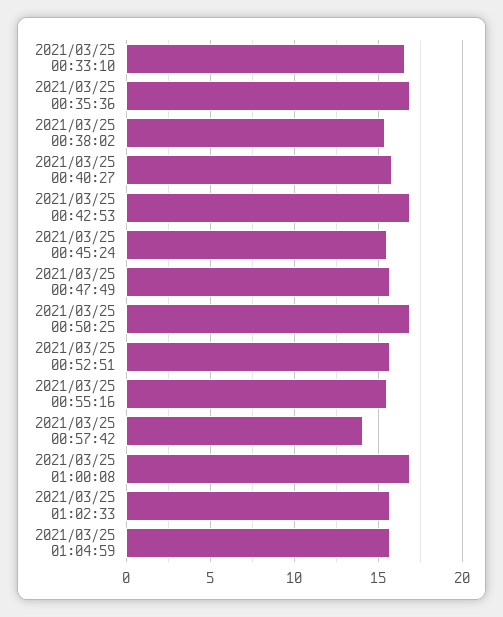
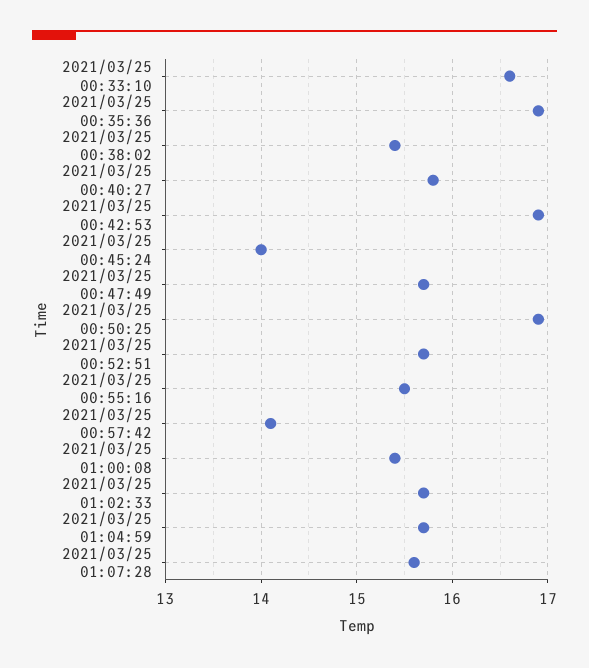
2021/03/25 00:45:24: 15.5 -> 14
2021/03/25 01:00:08: 17 -> 15.4
2021/03/25 01:07:28: none -> 15.6

